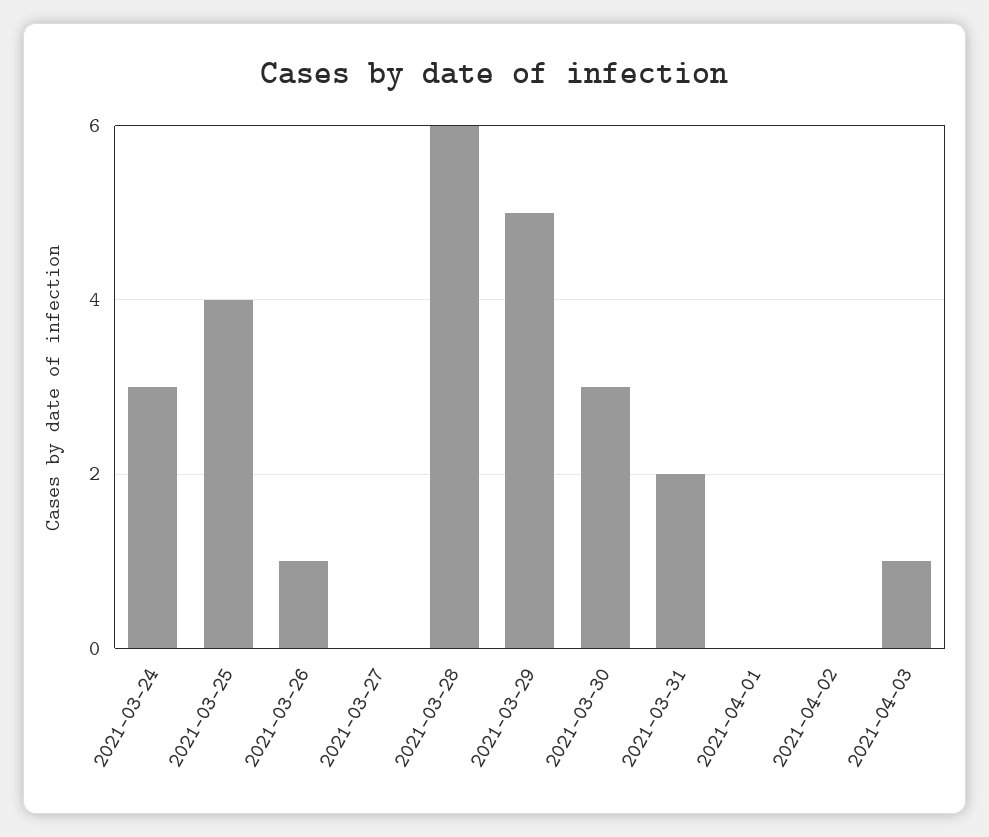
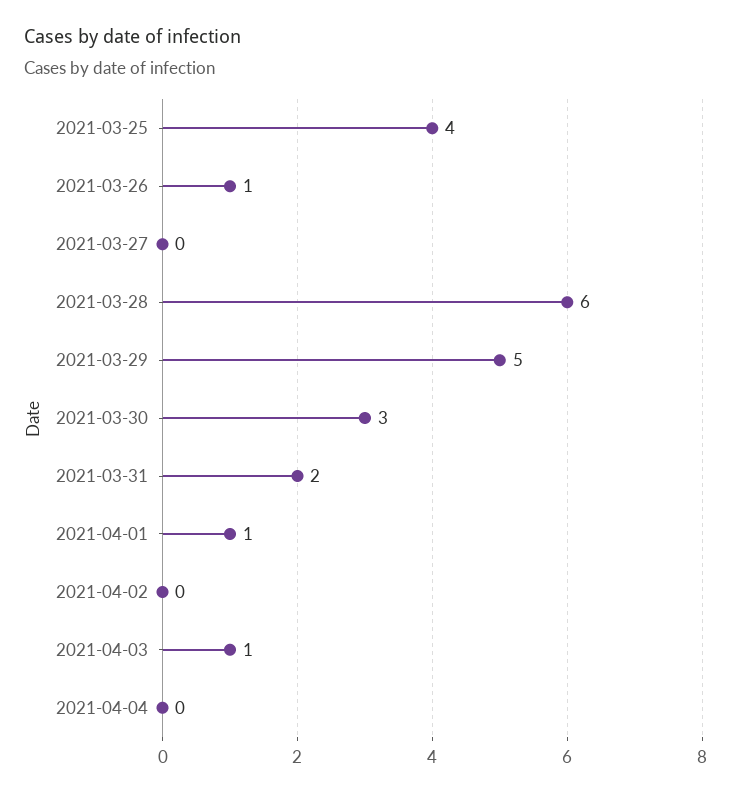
2021-03-24: 3 -> none
2021-04-01: 0 -> 1
2021-04-04: none -> 0

